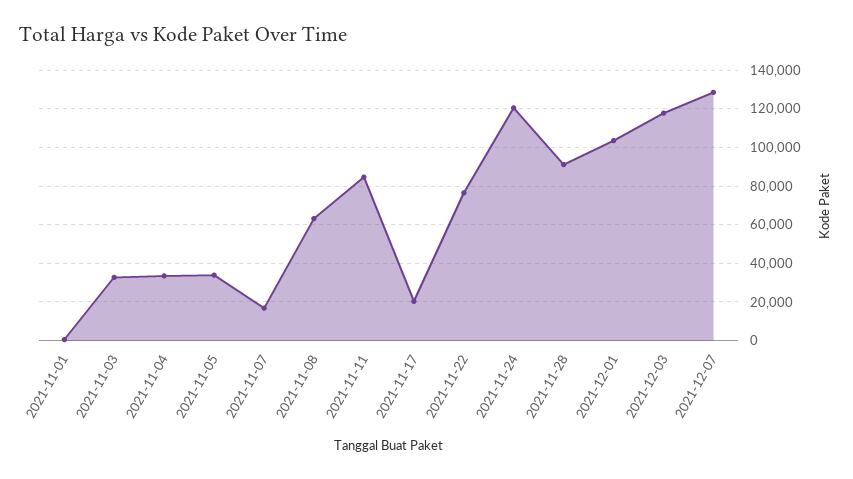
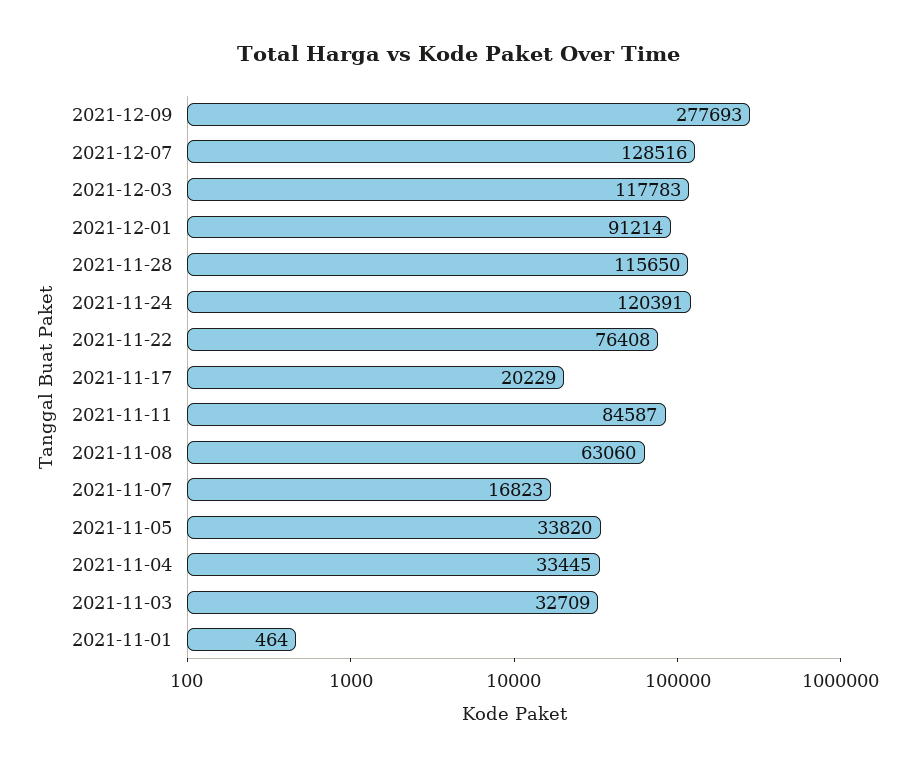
2021-11-28: 90000 -> 115650
2021-12-01: 105000 -> 91214
2021-12-09: none -> 277693

